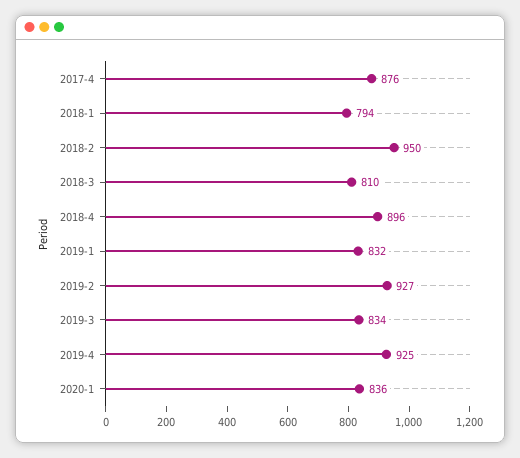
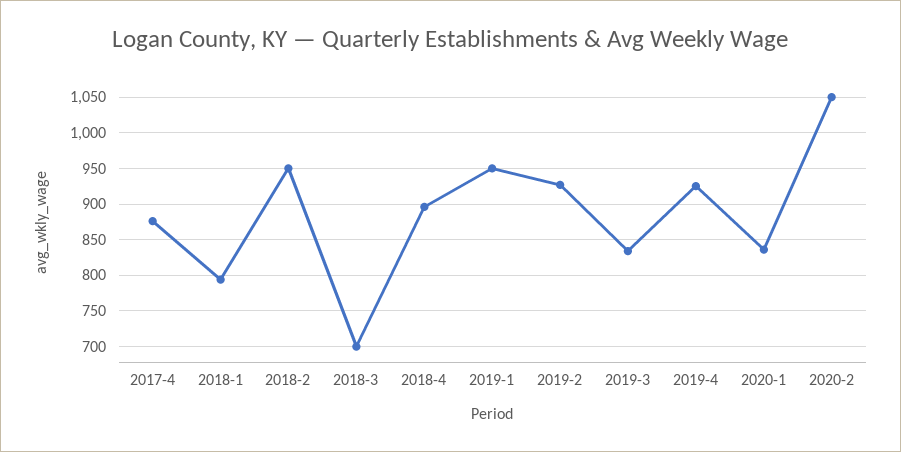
2018-3: 810 -> 700
2019-1: 832 -> 950
2020-2: none -> 1050

